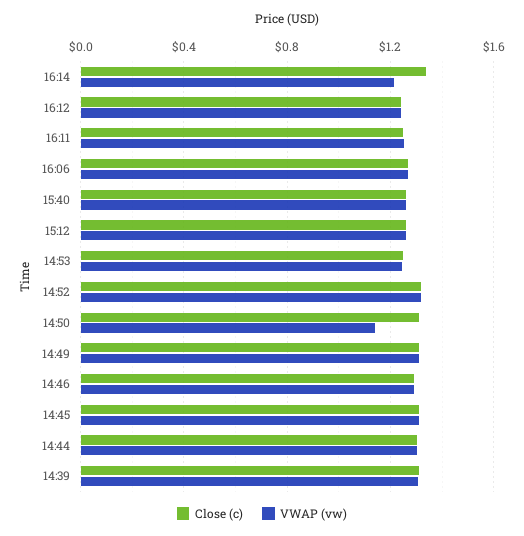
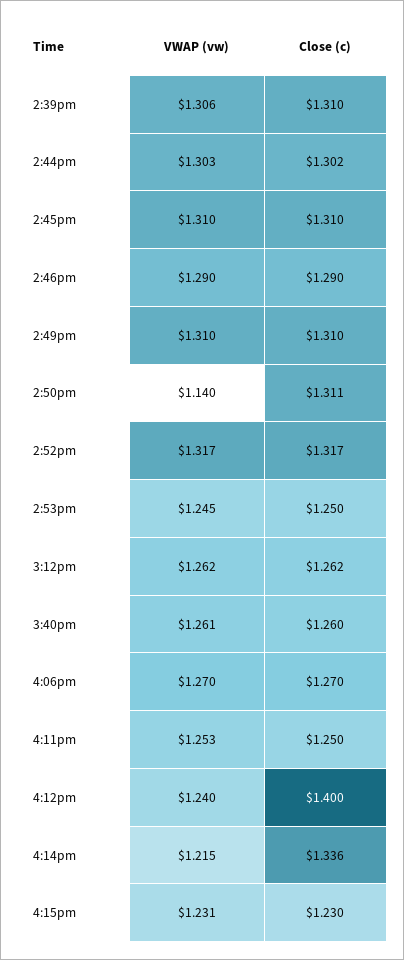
Close (c), 16:12: 1.25 -> 1.4
VWAP (vw), 4:15pm: none -> 1.231
Close (c), 4:15pm: none -> 1.23

